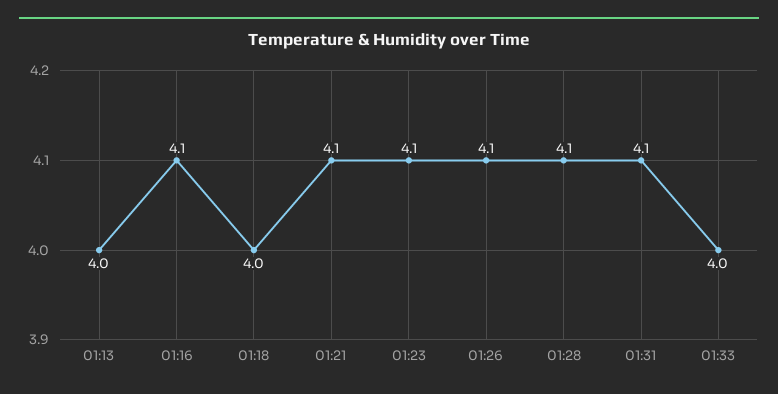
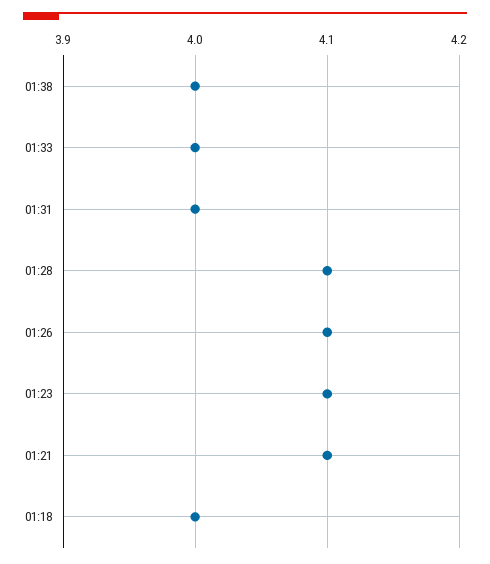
01:13: 4 -> none
01:16: 4.1 -> none
01:31: 4.1 -> 4
01:38: none -> 4

